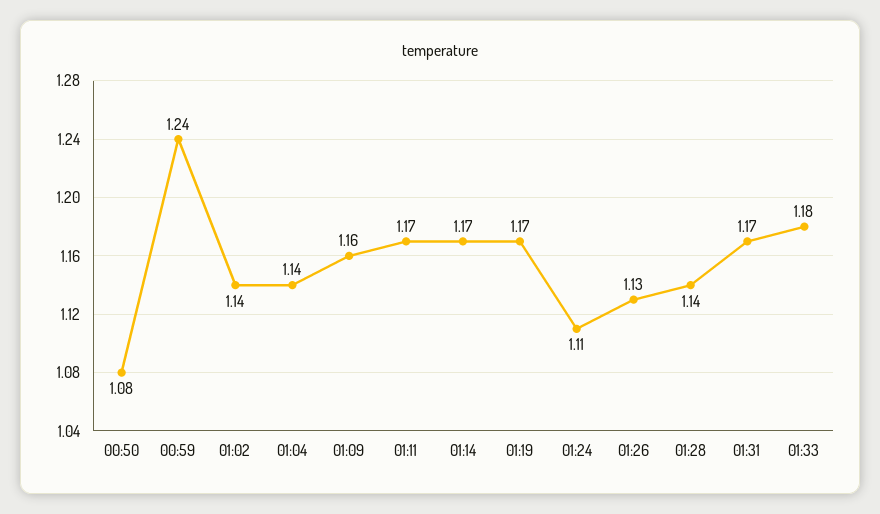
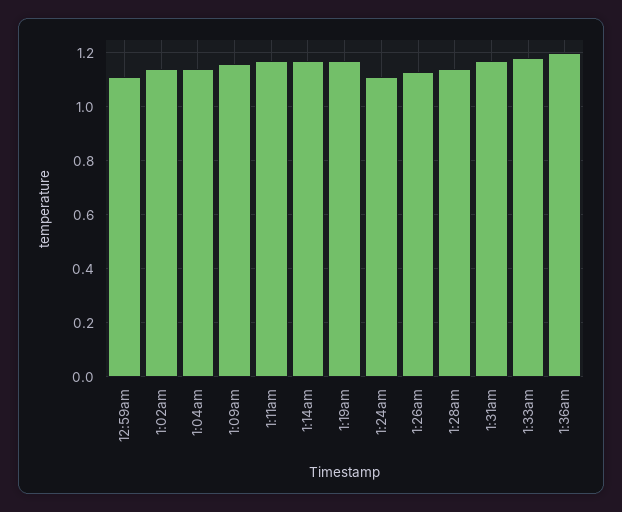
00:50: 1.08 -> none
00:59: 1.24 -> 1.1
1:36am: none -> 1.2

